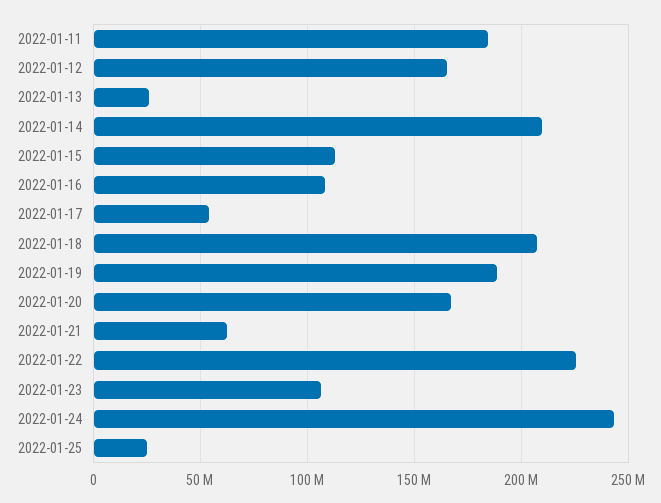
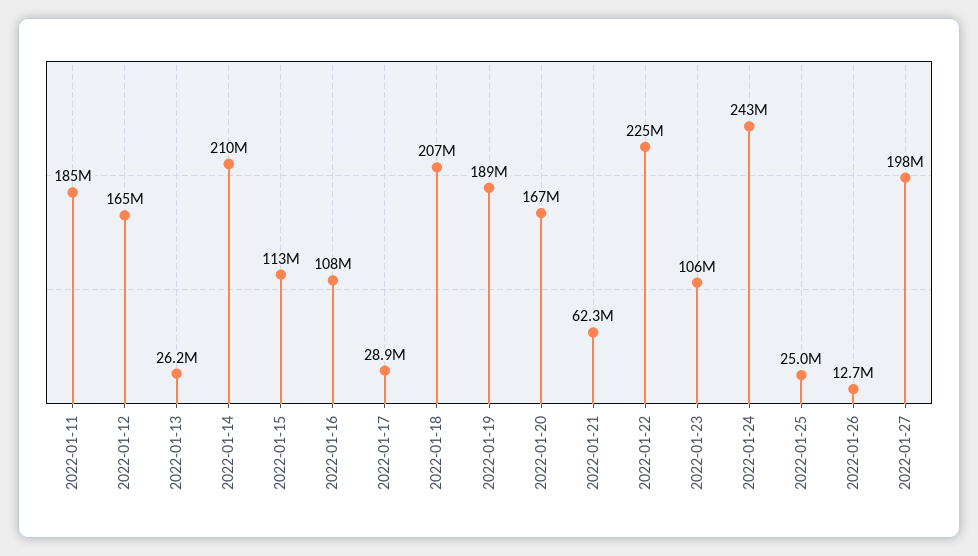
2022-01-17: 55000000 -> 28900000
2022-01-26: none -> 12700000
2022-01-27: none -> 198000000

